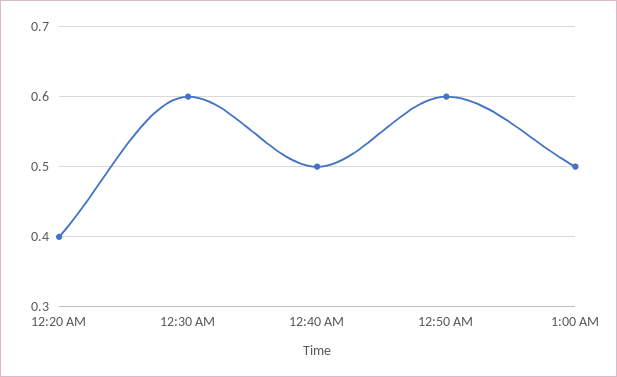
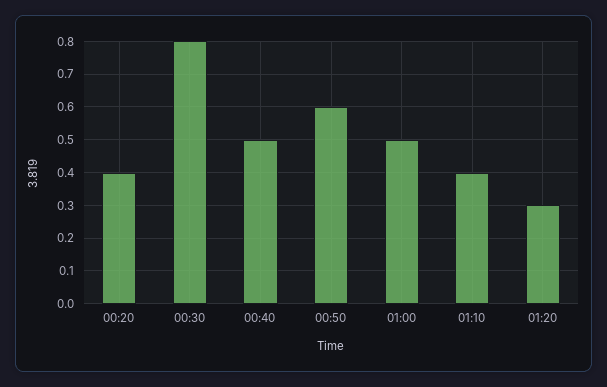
12:30 AM: 0.6 -> 0.8
01:10: none -> 0.4
01:20: none -> 0.3

